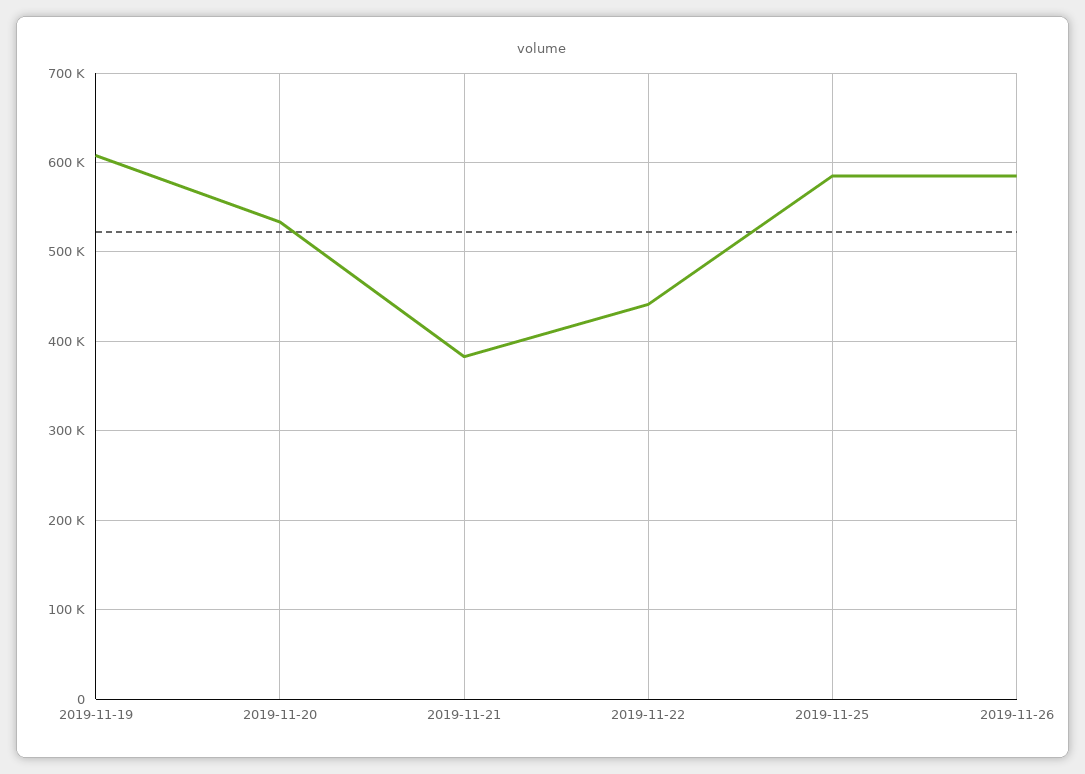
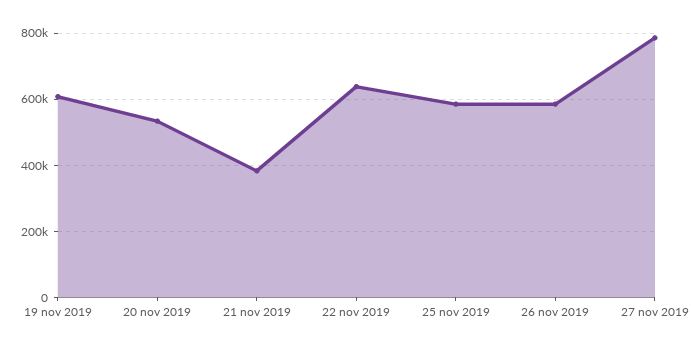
2019-11-22: 440000 -> 640000
27 nov 2019: none -> 780000

